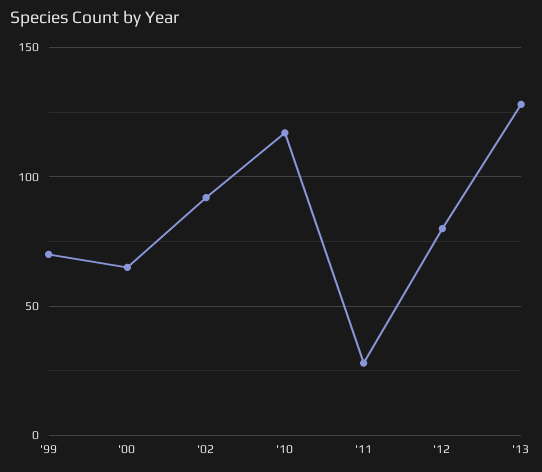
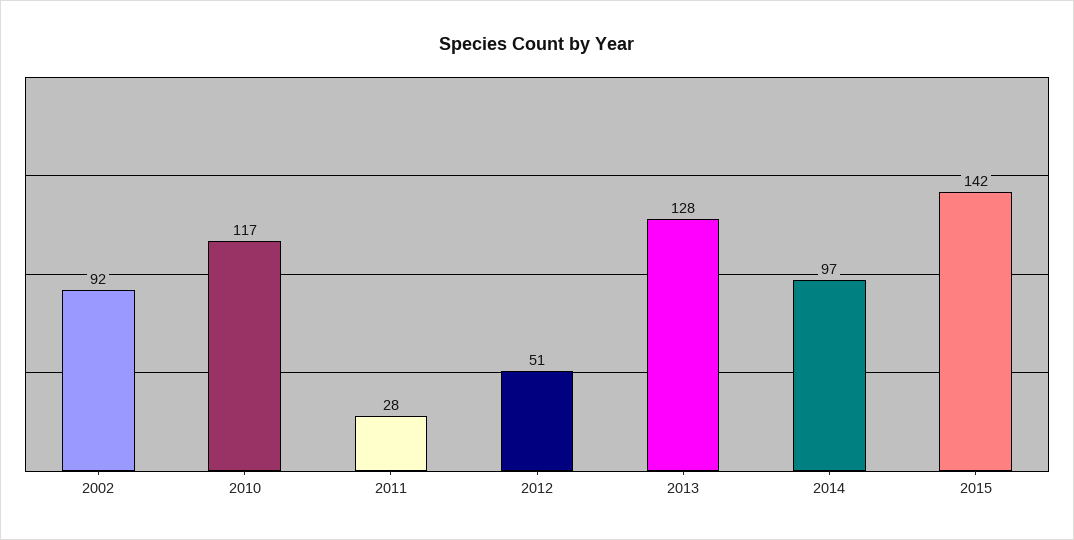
'99: 70 -> none
'00: 65 -> none
'12: 80 -> 51
2014: none -> 97
2015: none -> 142

